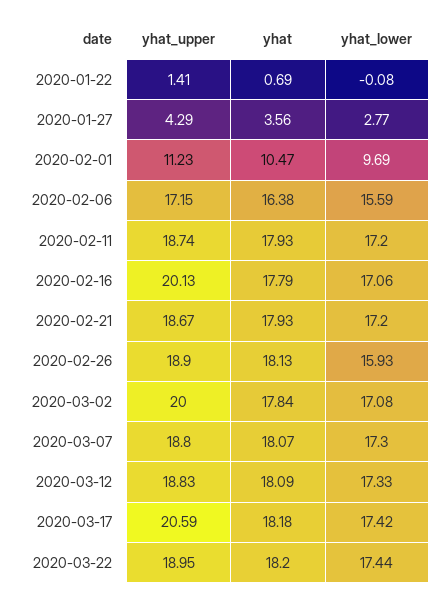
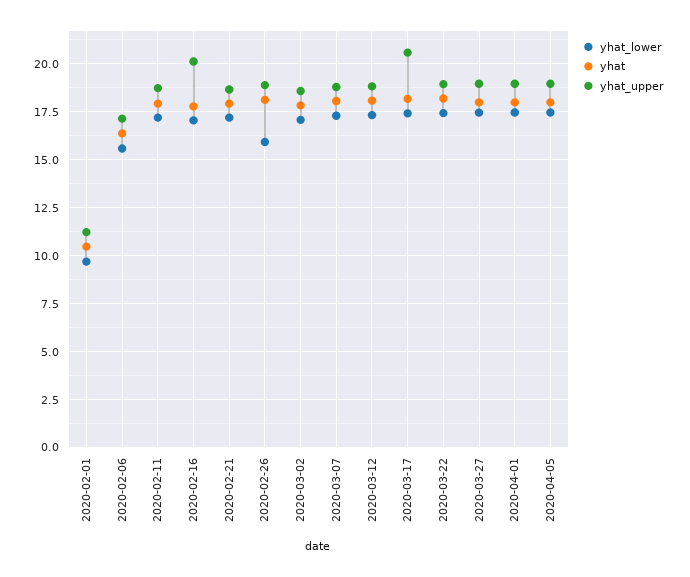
yhat_upper, 2020-01-22: 1.41 -> none
yhat, 2020-01-22: 0.69 -> none
yhat_lower, 2020-01-22: -0.08 -> none
yhat_upper, 2020-01-27: 4.29 -> none
yhat, 2020-01-27: 3.56 -> none
yhat_lower, 2020-01-27: 2.77 -> none
yhat_upper, 2020-03-02: 20 -> 18.5
yhat_lower, 2020-03-27: none -> 17.5
yhat, 2020-03-27: none -> 18
yhat_upper, 2020-03-27: none -> 19
yhat_lower, 2020-04-01: none -> 17.5
yhat, 2020-04-01: none -> 18
yhat_upper, 2020-04-01: none -> 19
yhat_lower, 2020-04-05: none -> 17.5
yhat, 2020-04-05: none -> 18
yhat_upper, 2020-04-05: none -> 19

